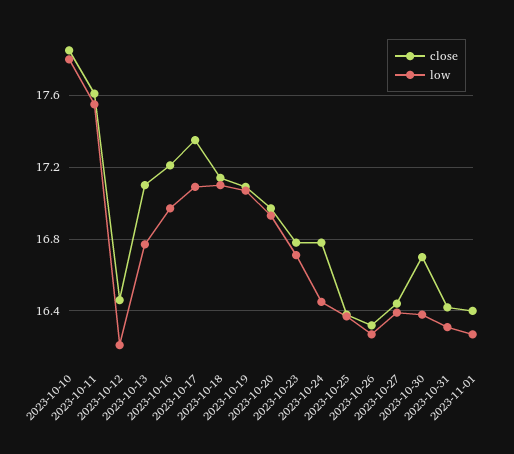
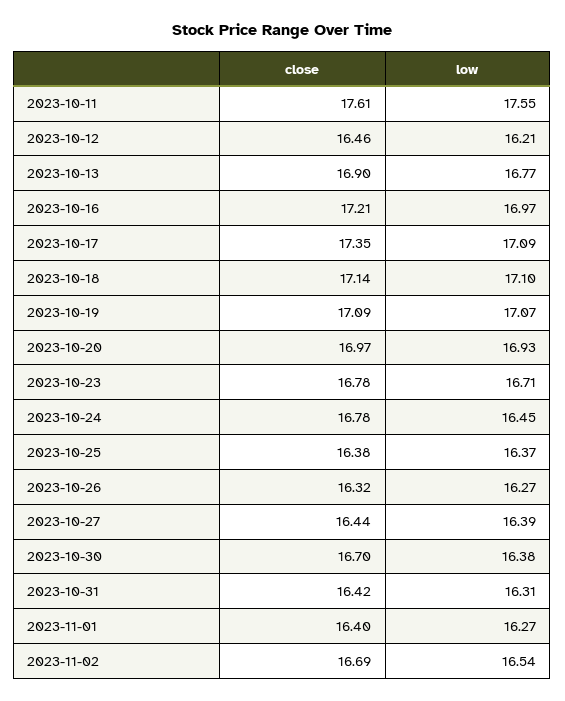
close, 2023-10-10: 17.85 -> none
low, 2023-10-10: 17.8 -> none
close, 2023-10-13: 17.1 -> 16.9
close, 2023-11-02: none -> 16.69
low, 2023-11-02: none -> 16.54

